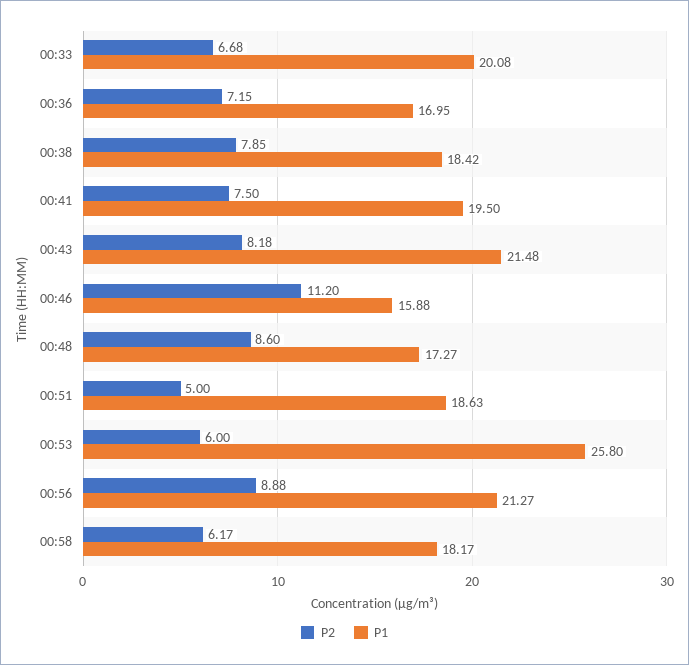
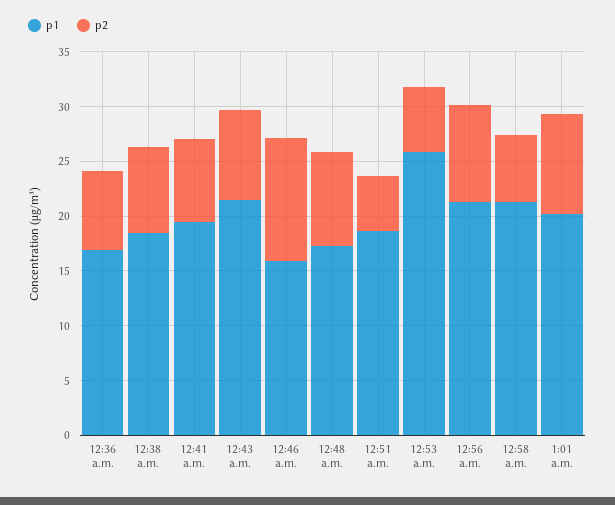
P2, 00:33: 6.68 -> none
P1, 00:33: 20.08 -> none
P1, 00:58: 18.17 -> 21
P1, 1:01 a.m.: none -> 20
P2, 1:01 a.m.: none -> 9

